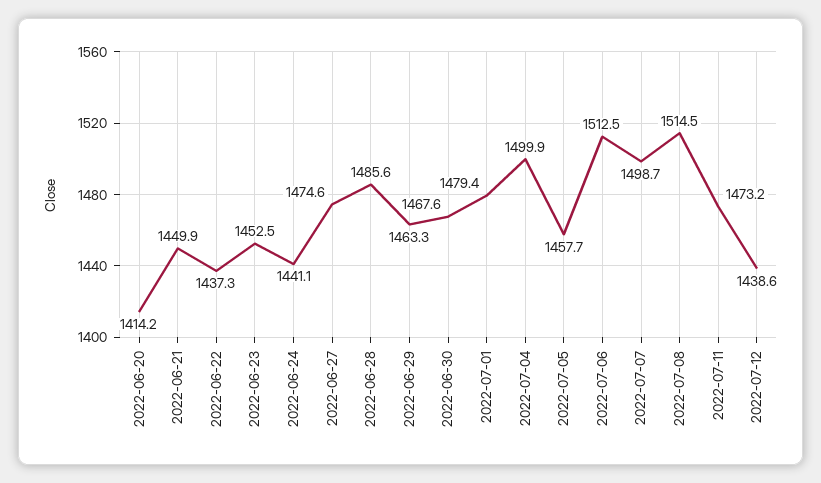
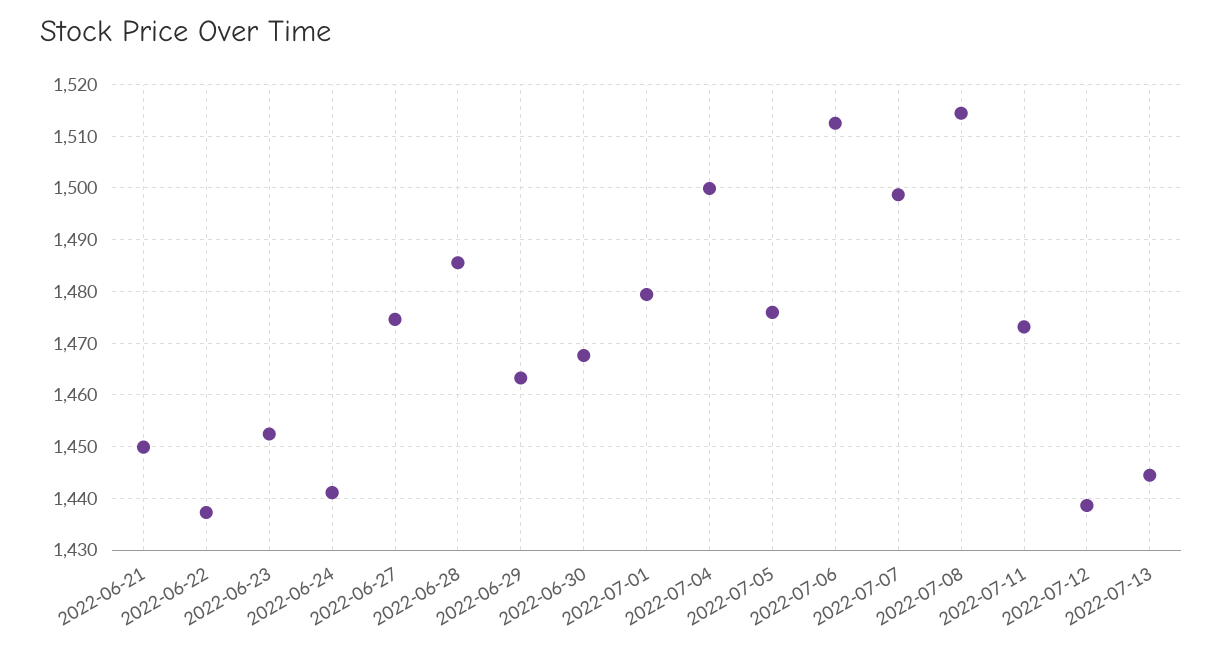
2022-06-20: 1414.2 -> none
2022-07-05: 1457.7 -> 1476
2022-07-13: none -> 1444

